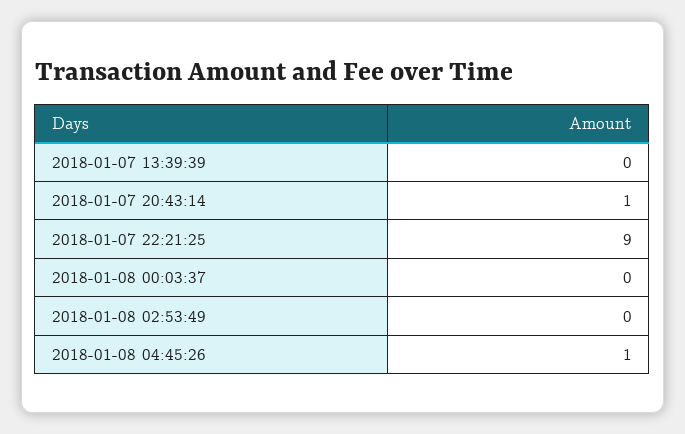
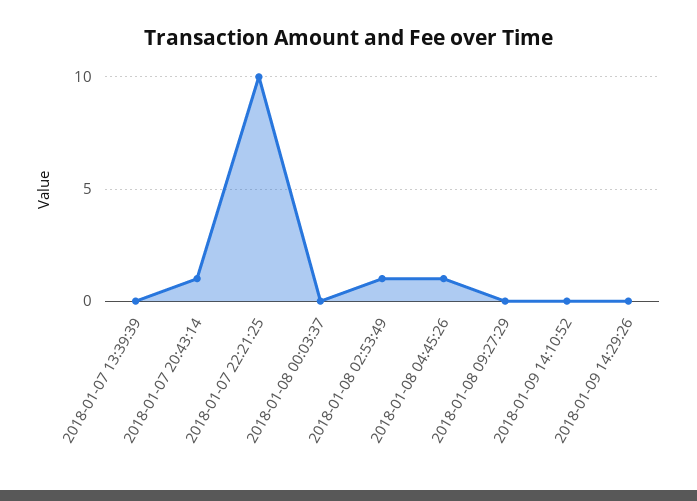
2018-01-07 22:21:25: 9 -> 10
2018-01-08 02:53:49: 0 -> 1
2018-01-08 09:27:29: none -> 0
2018-01-09 14:10:52: none -> 0
2018-01-09 14:29:26: none -> 0

